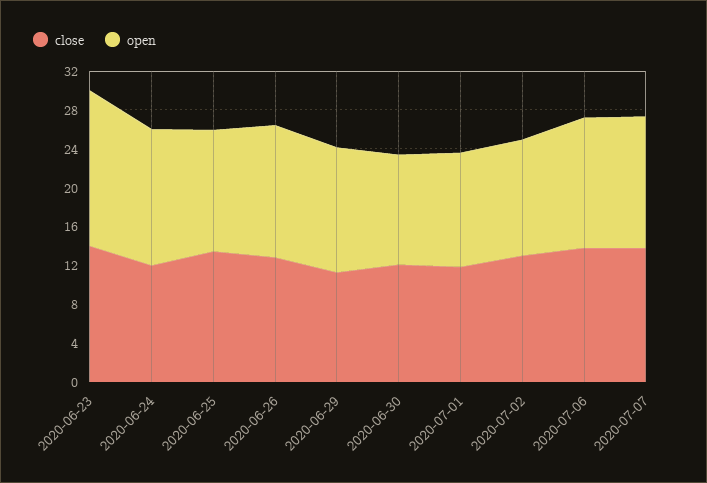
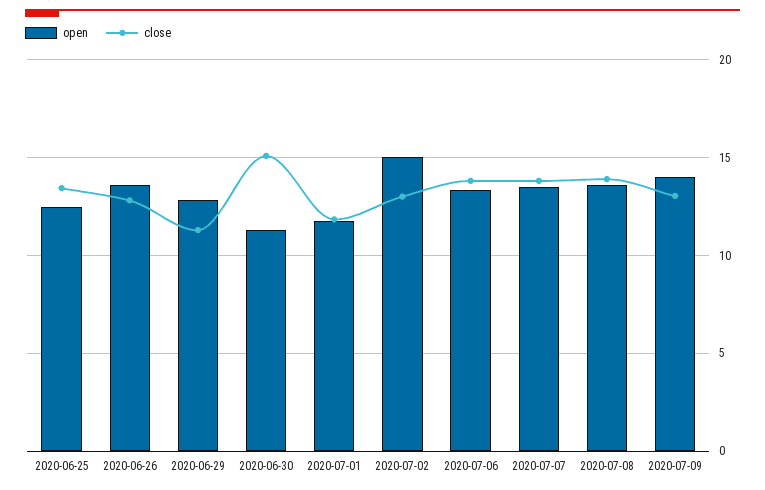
close, 2020-06-23: 14 -> none
open, 2020-06-23: 16 -> none
close, 2020-06-24: 12 -> none
open, 2020-06-24: 14 -> none
close, 2020-06-30: 12 -> 15
open, 2020-07-02: 12 -> 15
open, 2020-07-08: none -> 13.5
close, 2020-07-08: none -> 14
open, 2020-07-09: none -> 14
close, 2020-07-09: none -> 13

